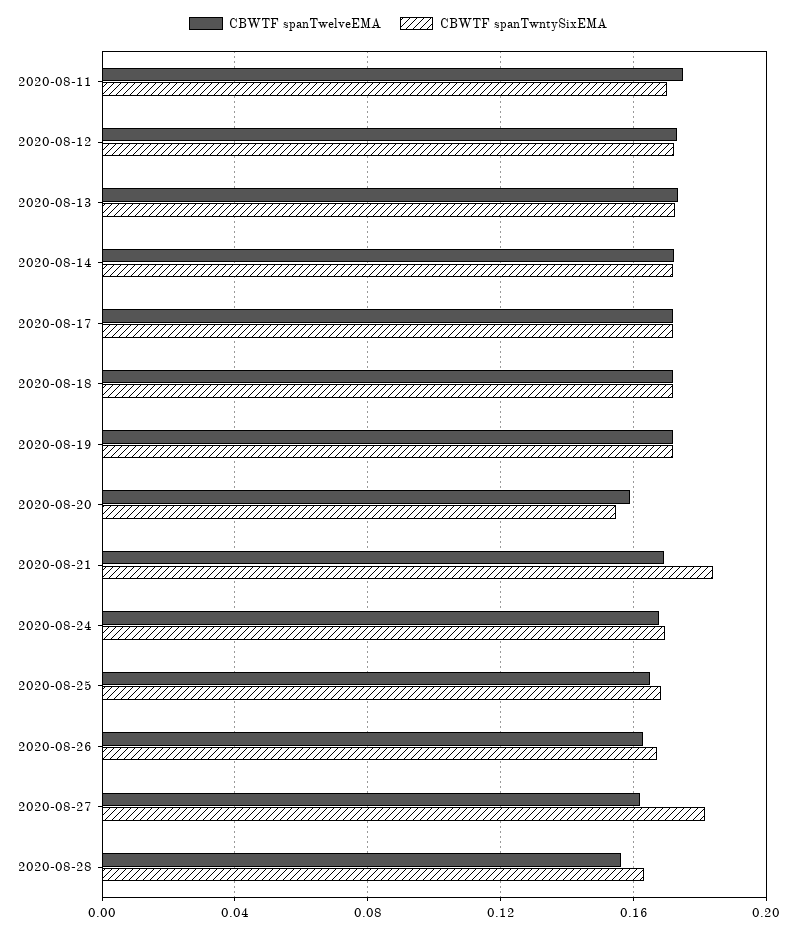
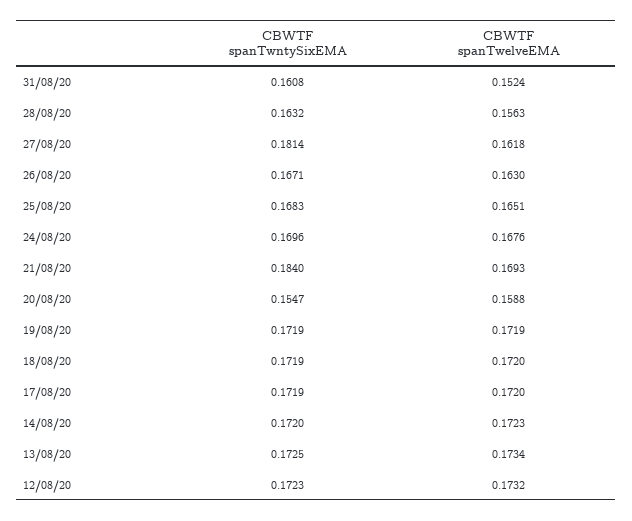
CBWTF spanTwelveEMA, 2020-08-11: 0.175 -> none
CBWTF spanTwntySixEMA, 2020-08-11: 0.17 -> none
CBWTF spanTwntySixEMA, 31/08/20: none -> 0.1608
CBWTF spanTwelveEMA, 31/08/20: none -> 0.1524

